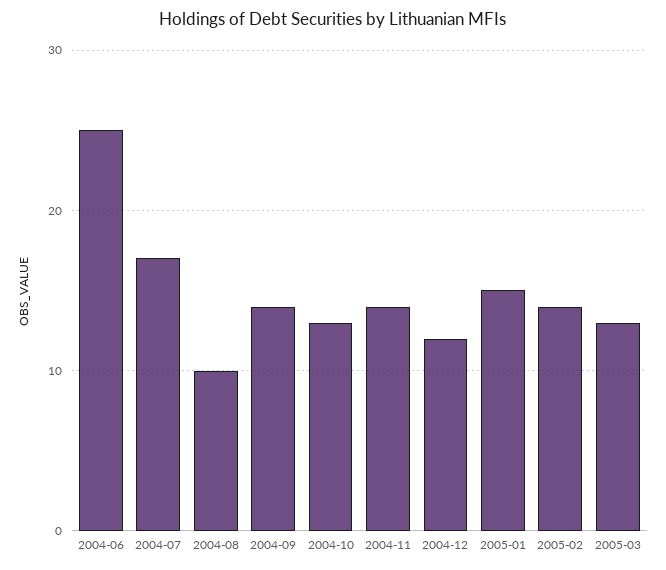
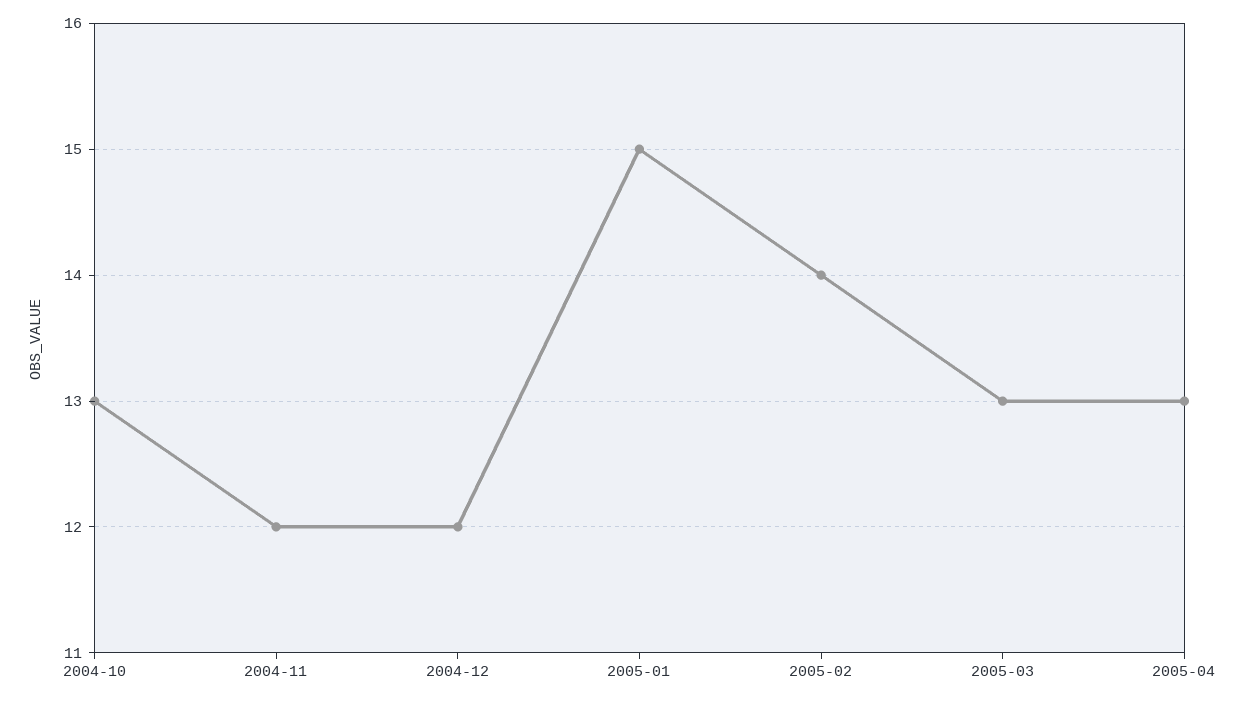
2004-06: 25 -> none
2004-07: 17 -> none
2004-08: 10 -> none
2004-09: 14 -> none
2004-11: 14 -> 12
2005-04: none -> 13

